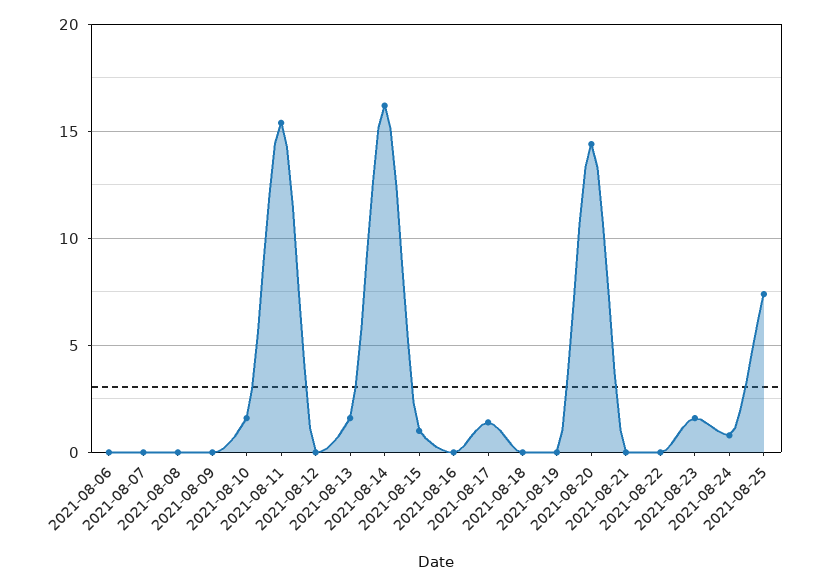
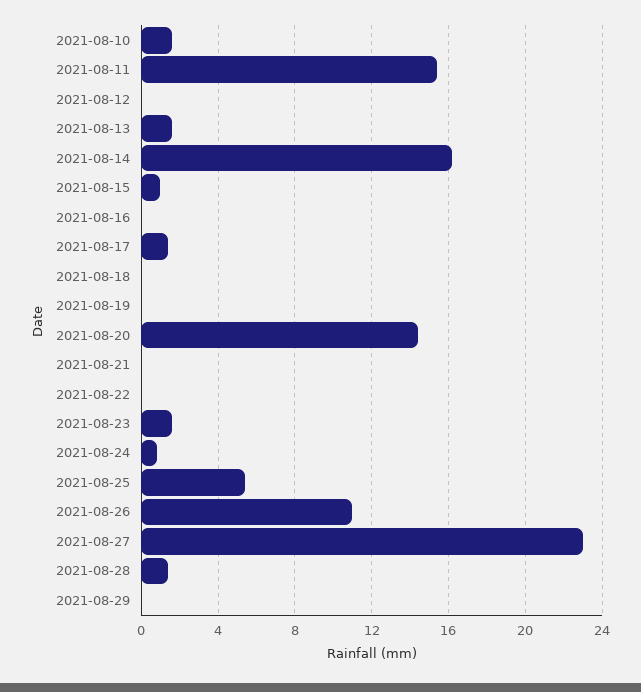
2021-08-06: 0 -> none
2021-08-07: 0 -> none
2021-08-08: 0 -> none
2021-08-09: 0 -> none
2021-08-25: 7.5 -> 5.5
2021-08-26: none -> 11
2021-08-27: none -> 23
2021-08-28: none -> 1.5
2021-08-29: none -> 0

